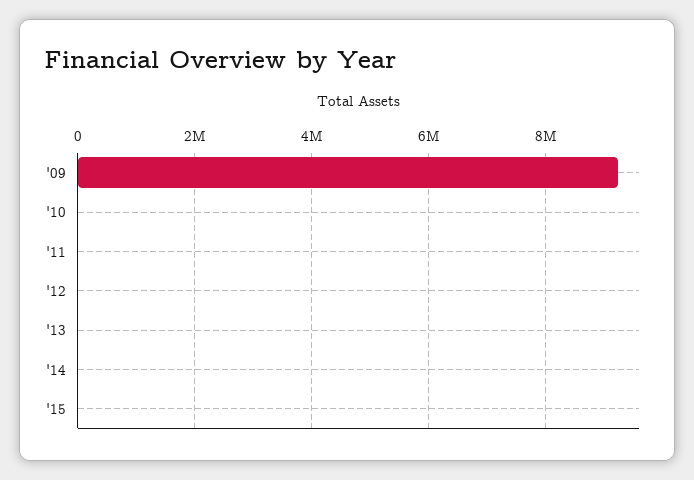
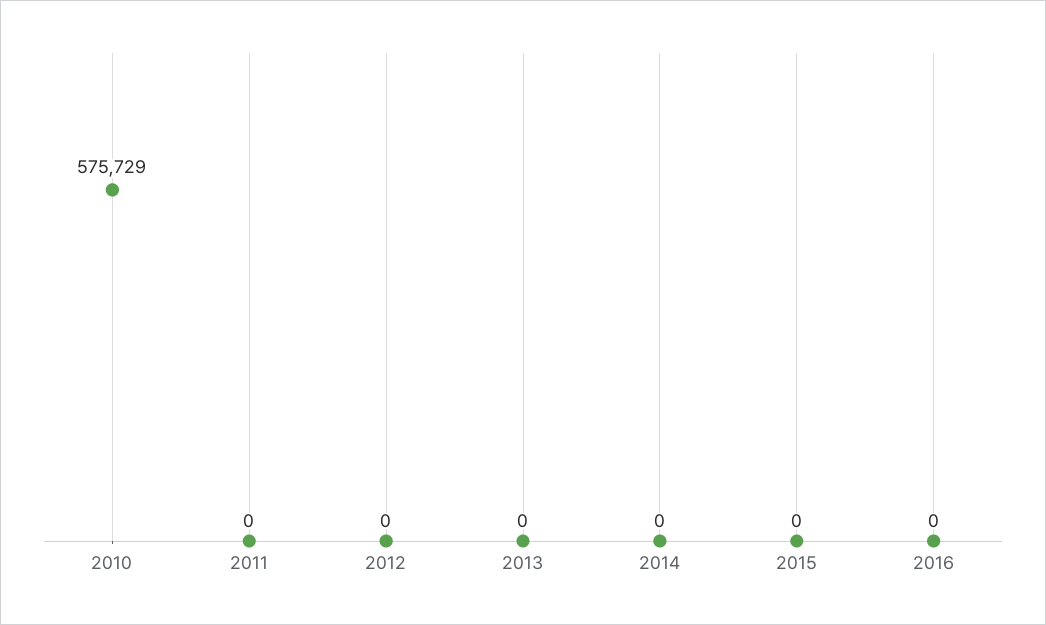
'09: 9200000 -> none
'10: 0 -> 575729
2016: none -> 0

